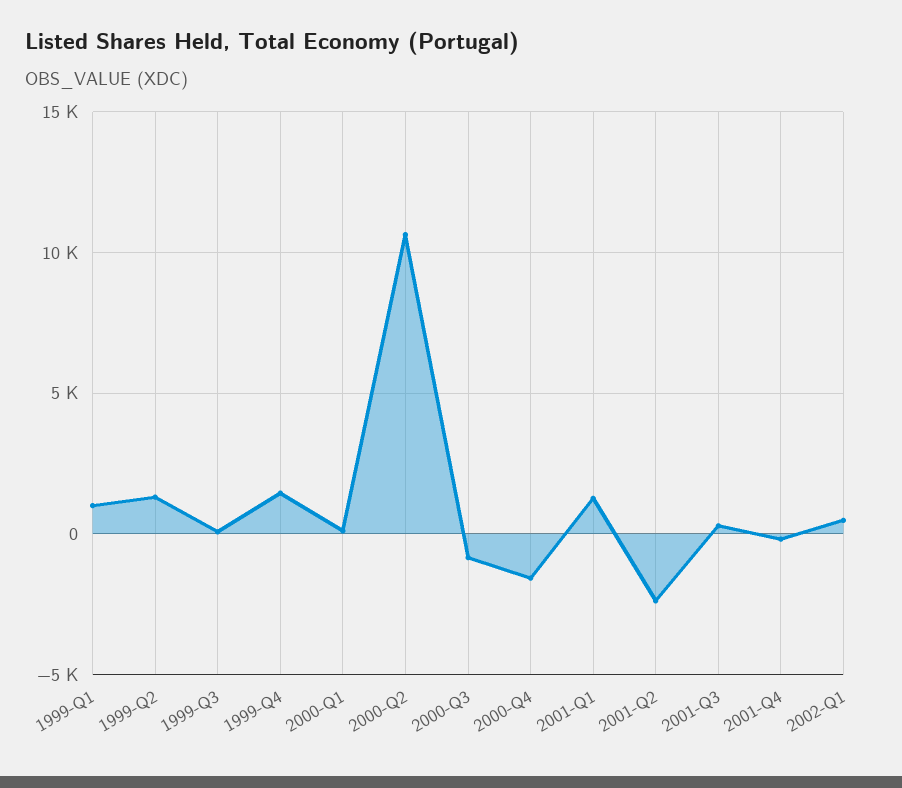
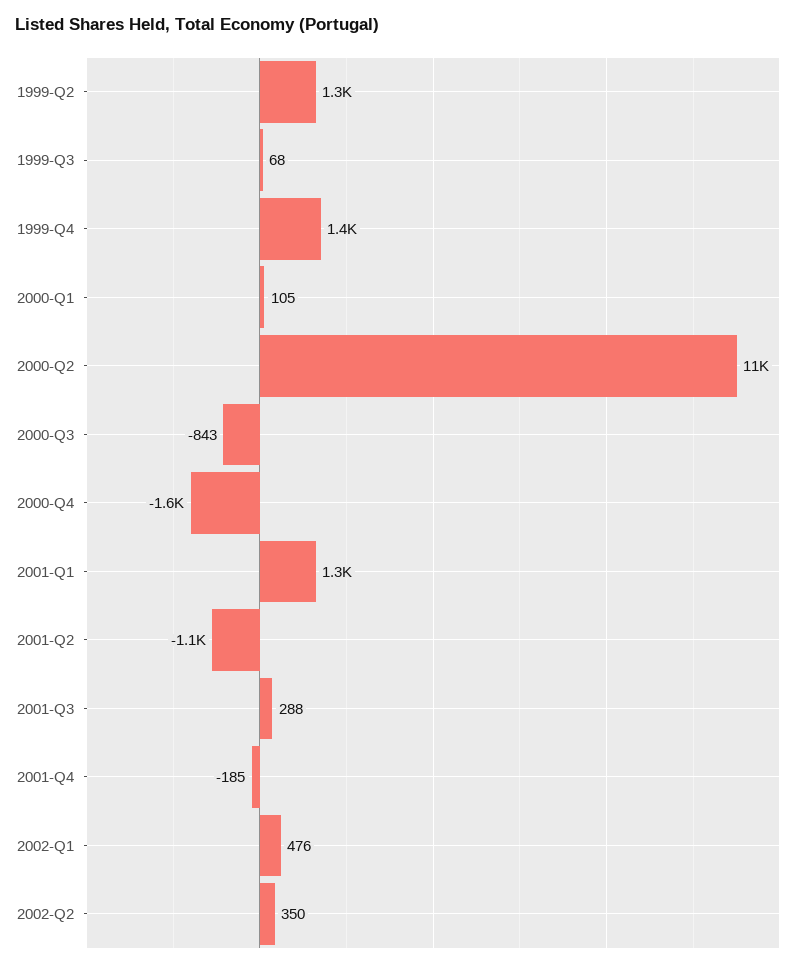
1999-Q1: 1000 -> none
2001-Q2: -2500 -> -1100
2002-Q2: none -> 350

